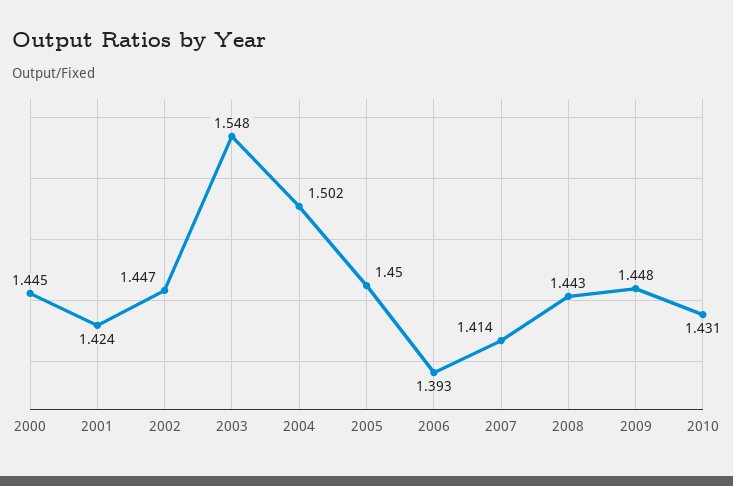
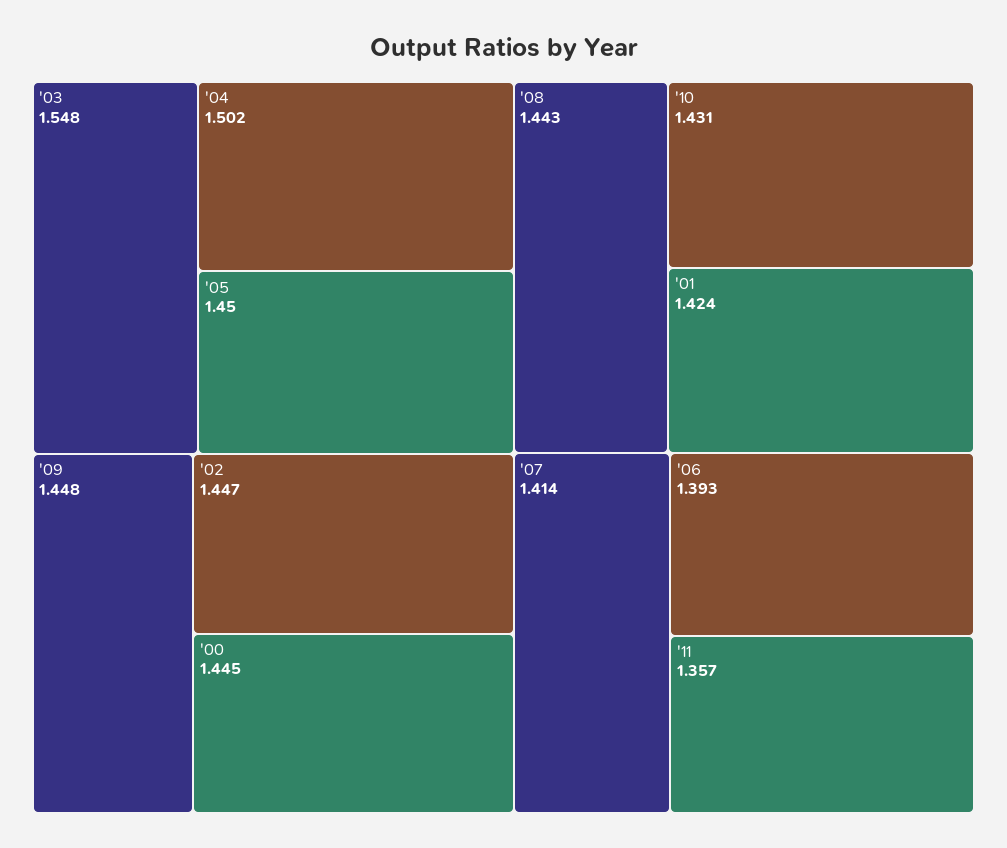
'11: none -> 1.357

